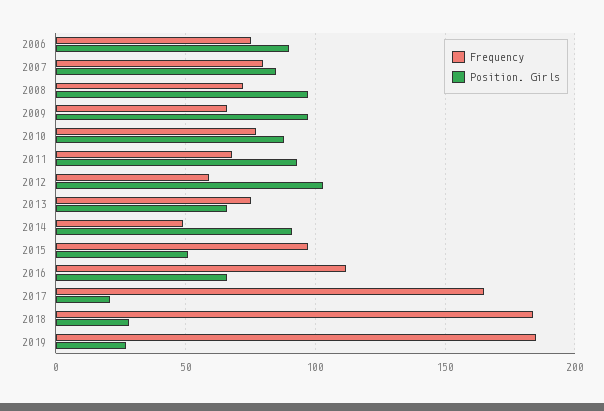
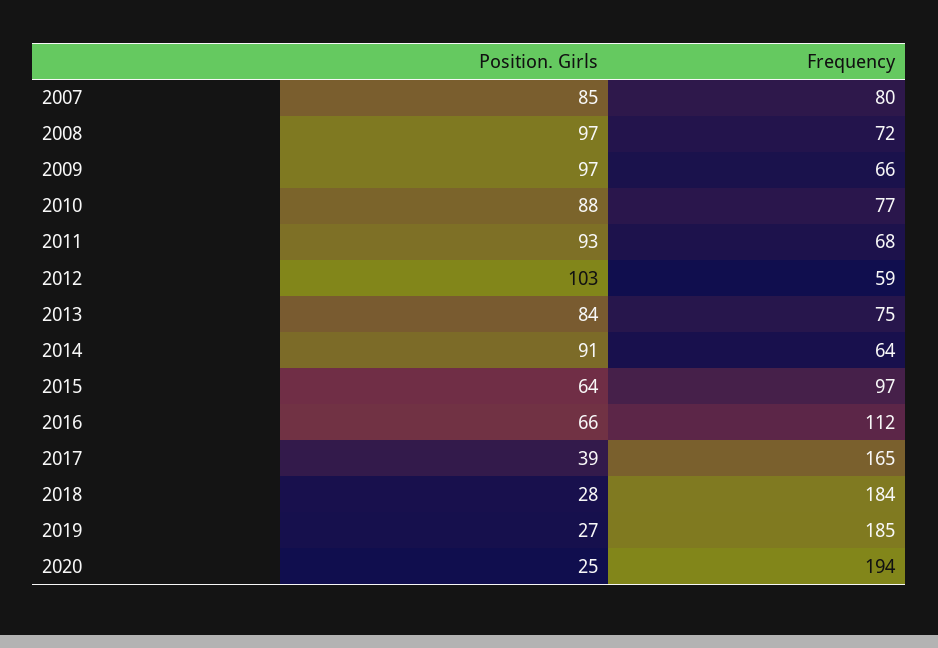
Frequency, 2006: 75 -> none
Position. Girls, 2006: 90 -> none
Position. Girls, 2013: 65 -> 84
Frequency, 2014: 50 -> 64
Position. Girls, 2015: 50 -> 64
Position. Girls, 2017: 20 -> 39
Position. Girls, 2020: none -> 25
Frequency, 2020: none -> 194

